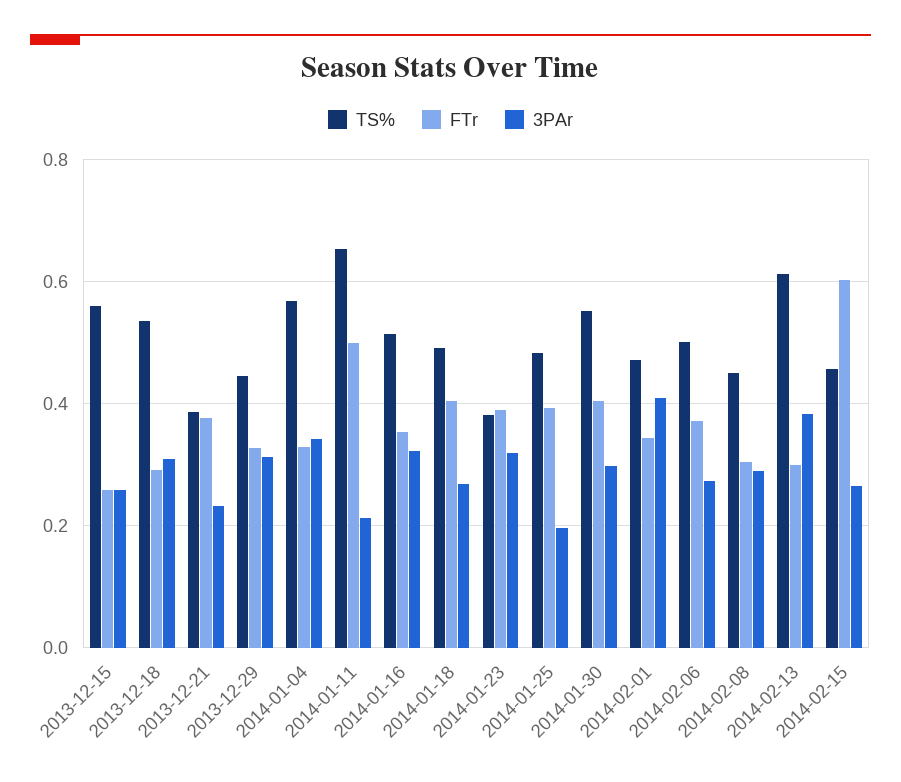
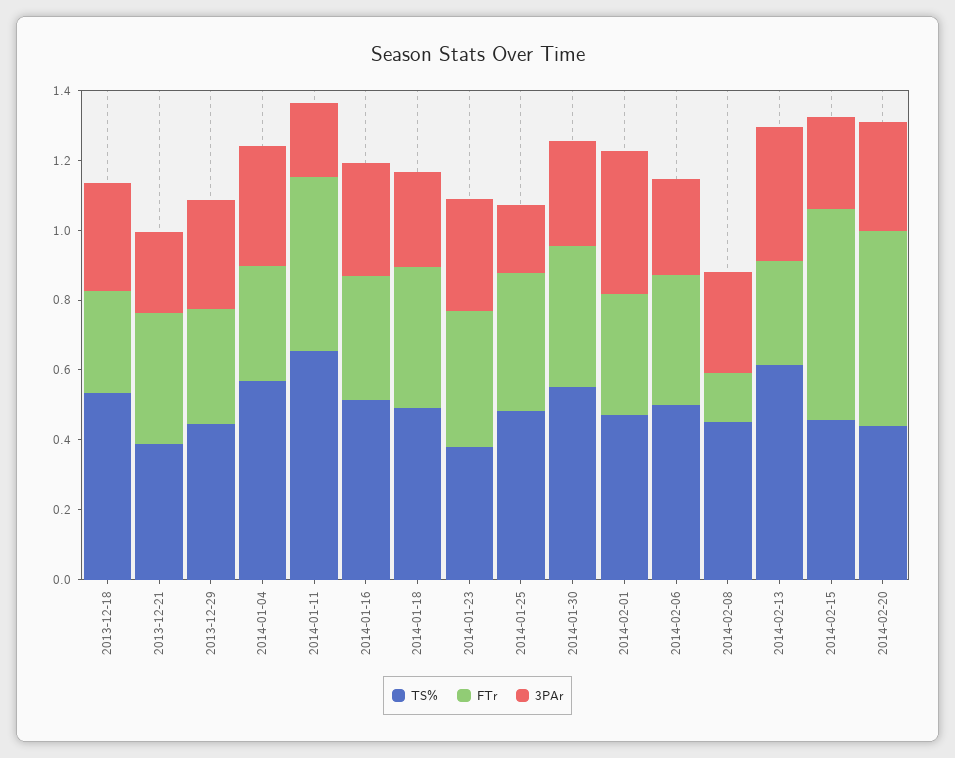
TS%, 2013-12-15: 0.56 -> none
FTr, 2013-12-15: 0.26 -> none
3PAr, 2013-12-15: 0.26 -> none
FTr, 2014-02-08: 0.3 -> 0.15
TS%, 2014-02-20: none -> 0.45
FTr, 2014-02-20: none -> 0.55
3PAr, 2014-02-20: none -> 0.3

